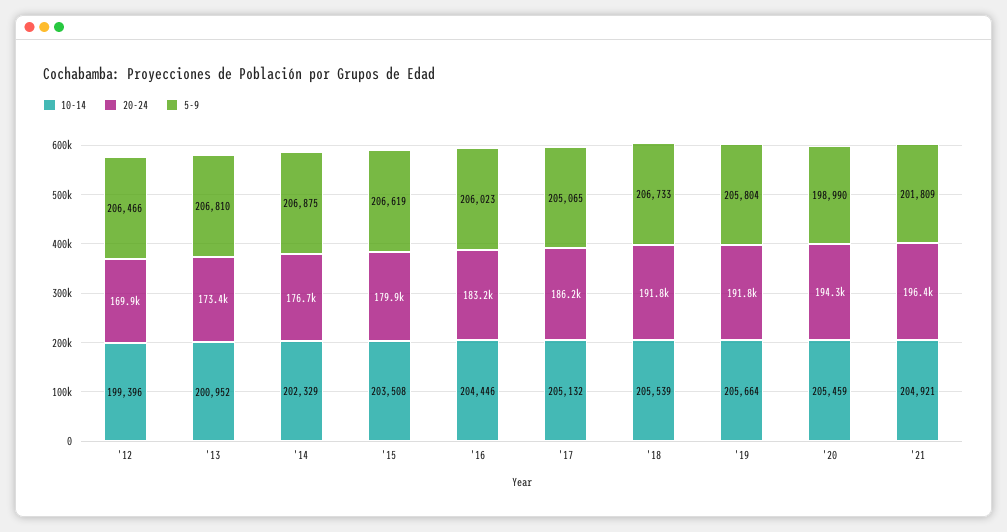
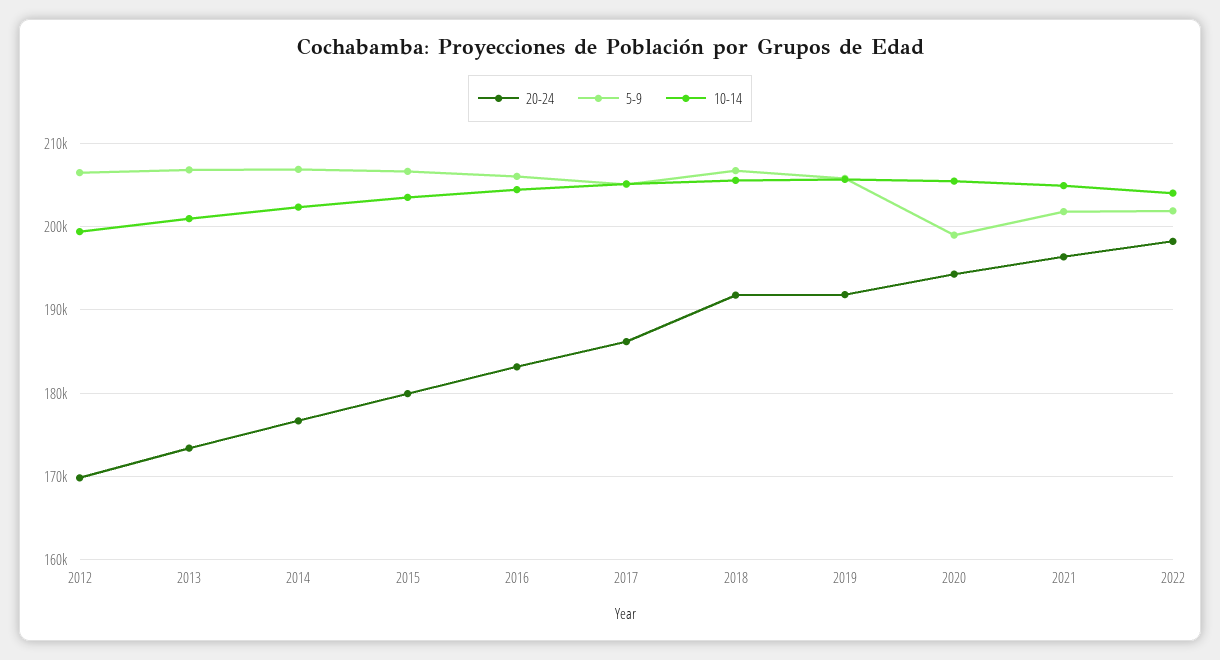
20-24, 2022: none -> 198000
5-9, 2022: none -> 202000
10-14, 2022: none -> 204000

